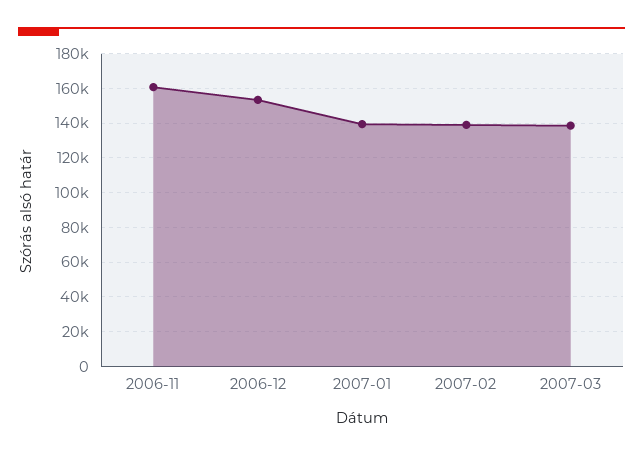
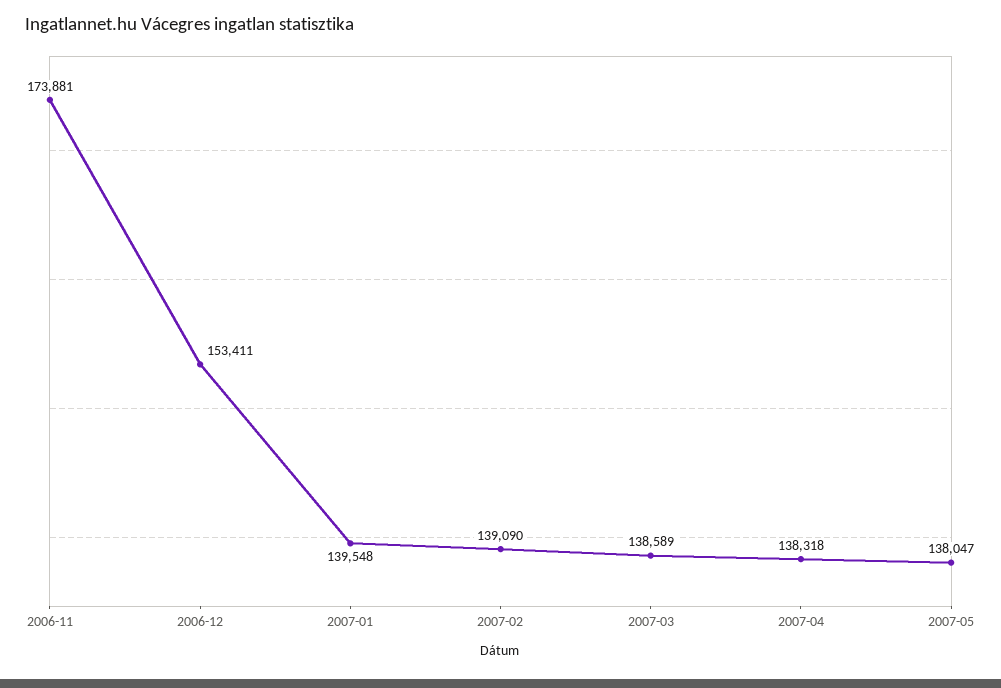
2006-11: 160000 -> 173881
2007-04: none -> 138318
2007-05: none -> 138047

